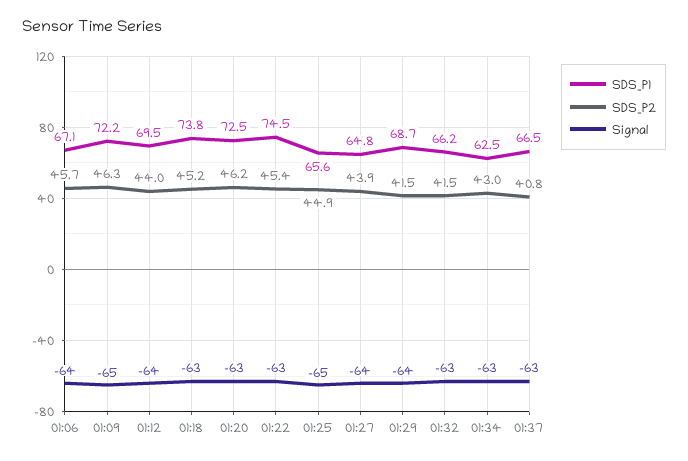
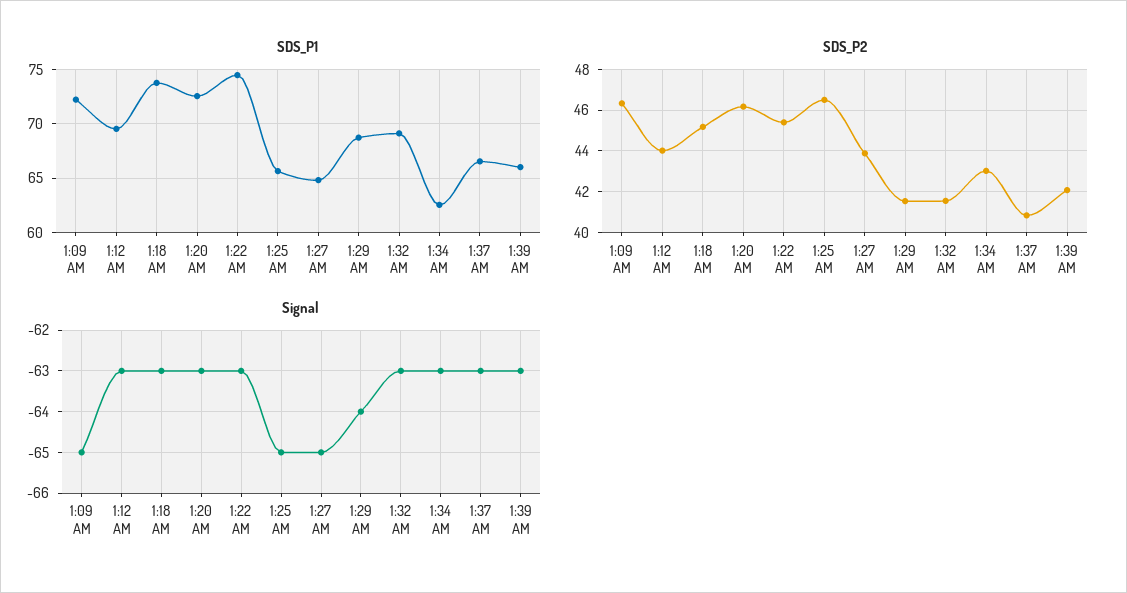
SDS_P1, 01:06: 67.1 -> none
SDS_P2, 01:06: 45.7 -> none
Signal, 01:06: -64 -> none
Signal, 01:12: -64 -> -63
SDS_P2, 01:25: 44.9 -> 46.5
Signal, 01:27: -64 -> -65
SDS_P1, 01:32: 66.2 -> 69
SDS_P1, 1:39 AM: none -> 66
SDS_P2, 1:39 AM: none -> 42
Signal, 1:39 AM: none -> -63

